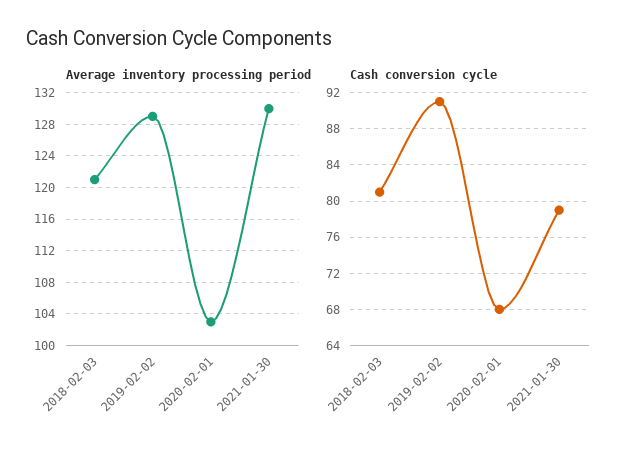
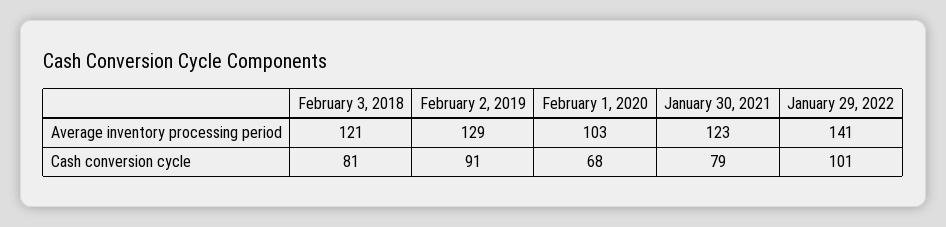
Average inventory processing period, 2021-01-30: 130 -> 123
Average inventory processing period, January 29, 2022: none -> 141
Cash conversion cycle, January 29, 2022: none -> 101

